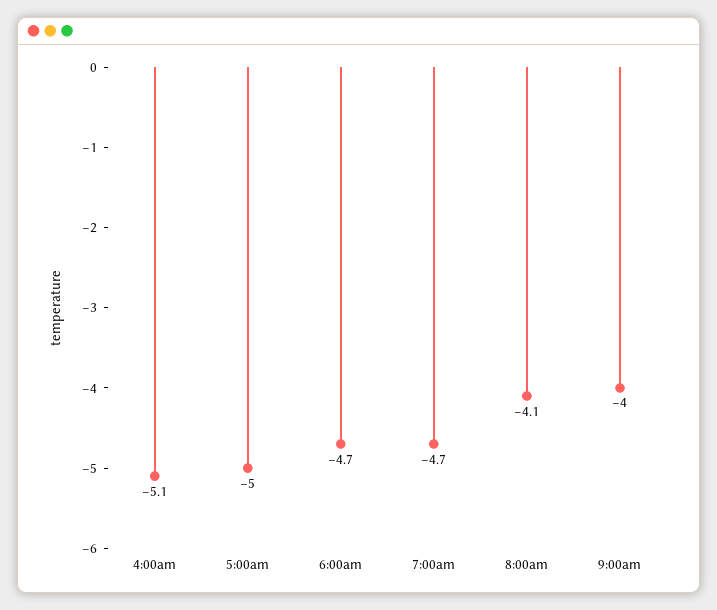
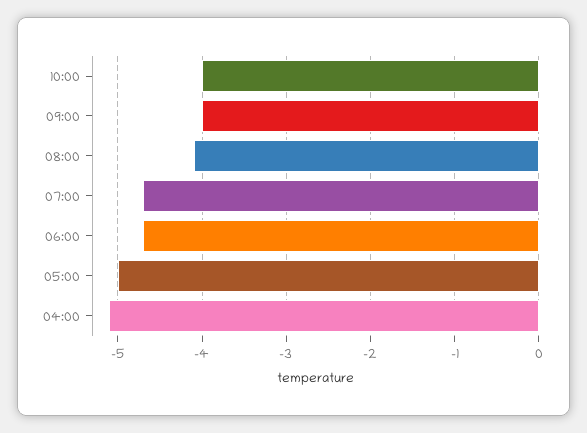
10:00: none -> -4

